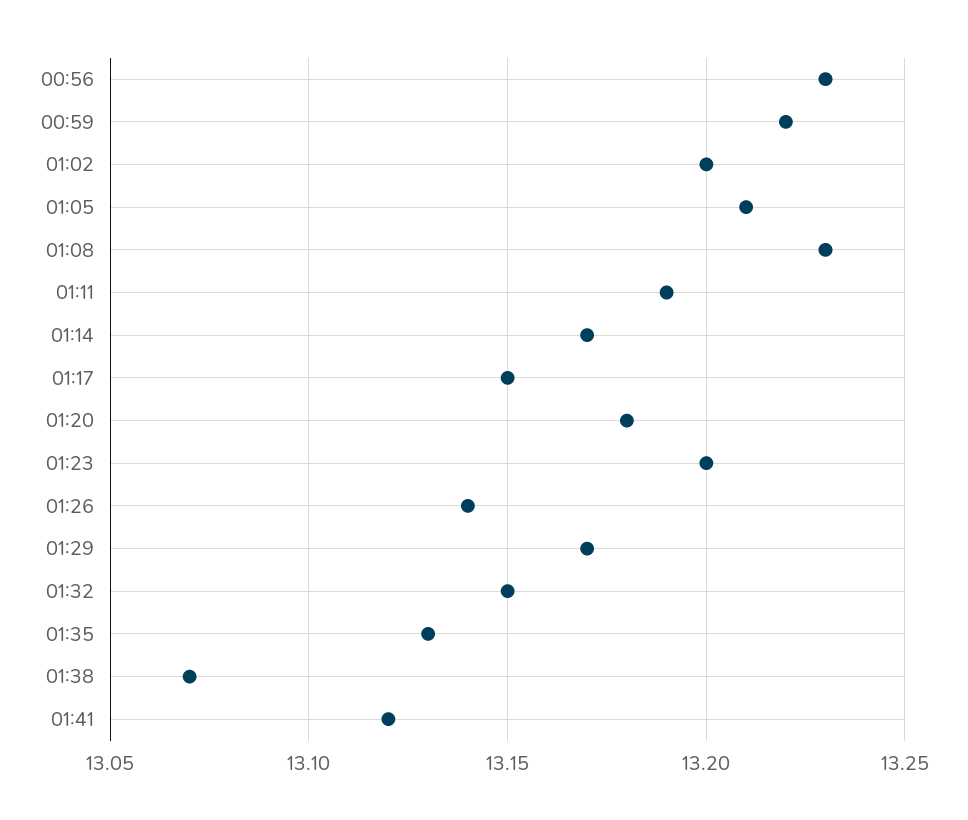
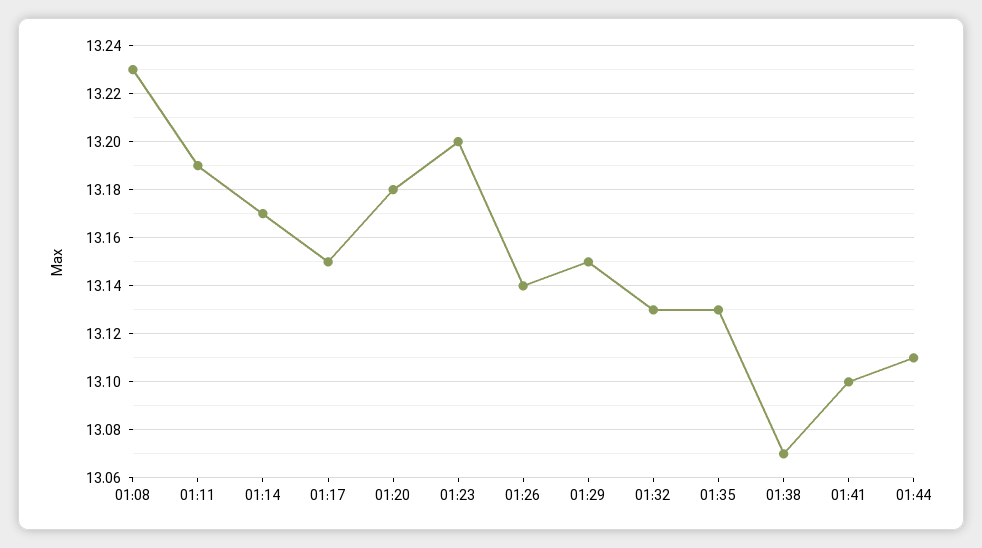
00:56: 13.23 -> none
00:59: 13.22 -> none
01:02: 13.2 -> none
01:05: 13.21 -> none
01:29: 13.17 -> 13.15
01:32: 13.15 -> 13.13
01:41: 13.12 -> 13.1
01:44: none -> 13.11

